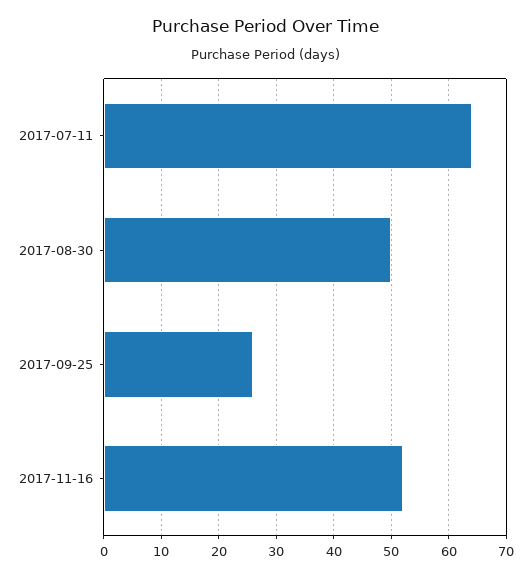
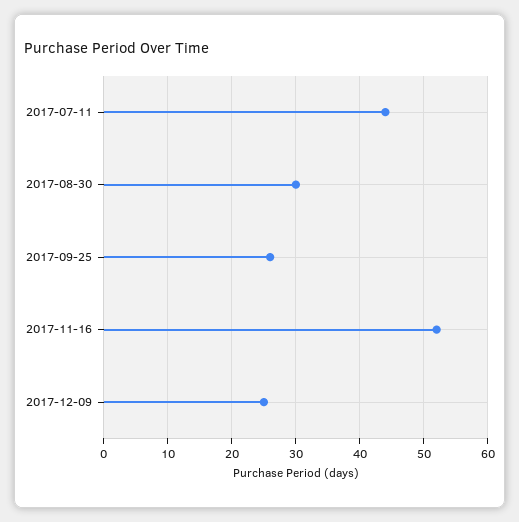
2017-07-11: 65 -> 44
2017-08-30: 50 -> 30
2017-12-09: none -> 25

